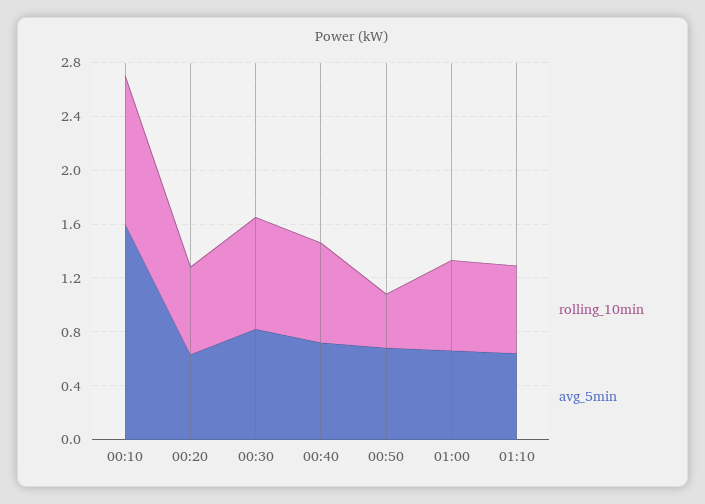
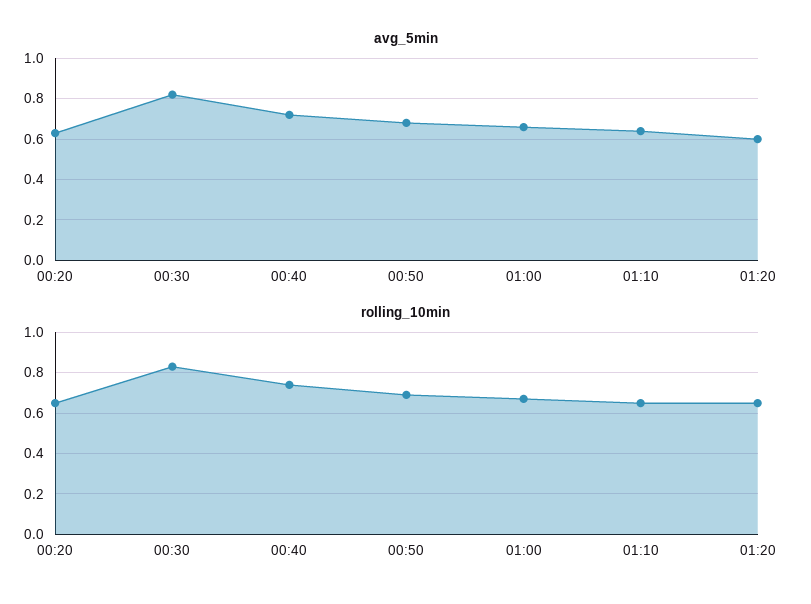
rolling_10min, 00:10: 1.1 -> none
avg_5min, 00:10: 1.6 -> none
rolling_10min, 00:50: 0.4 -> 0.7
avg_5min, 01:20: none -> 0.6
rolling_10min, 01:20: none -> 0.65

